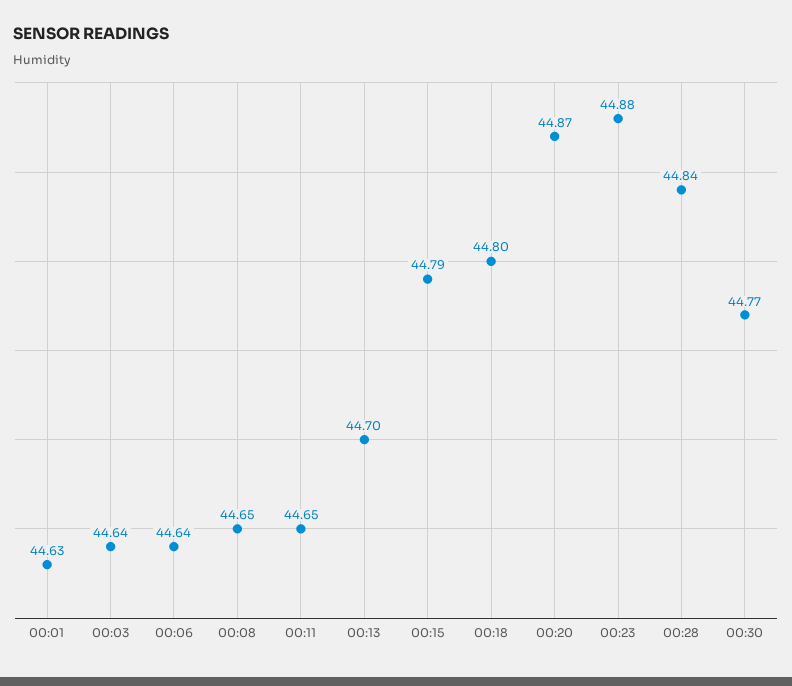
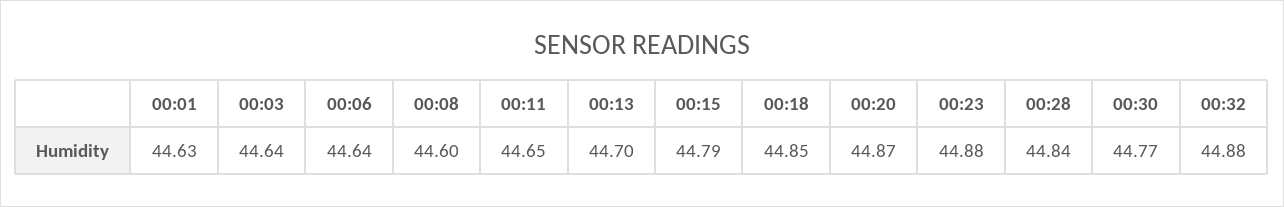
00:08: 44.65 -> 44.6
00:18: 44.8 -> 44.85
00:32: none -> 44.88

